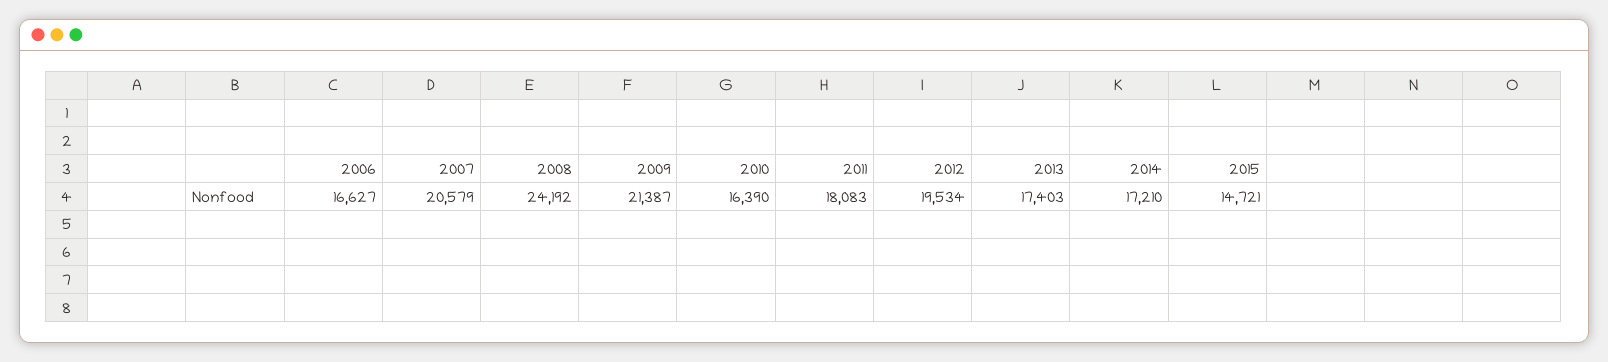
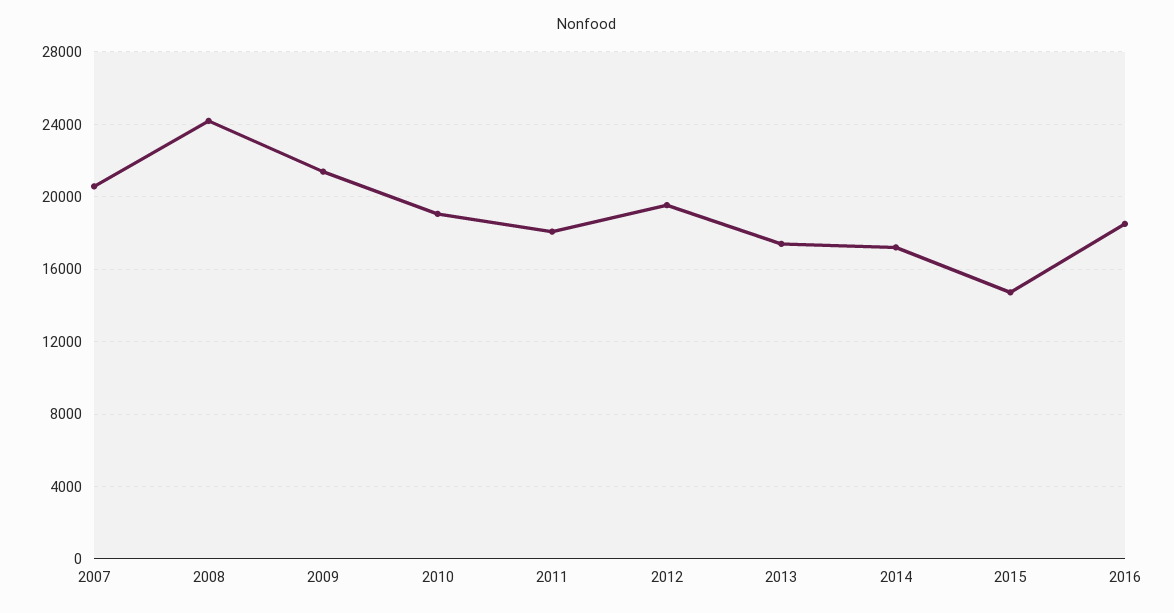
2006: 16627 -> none
2010: 16390 -> 19000
2016: none -> 18500

